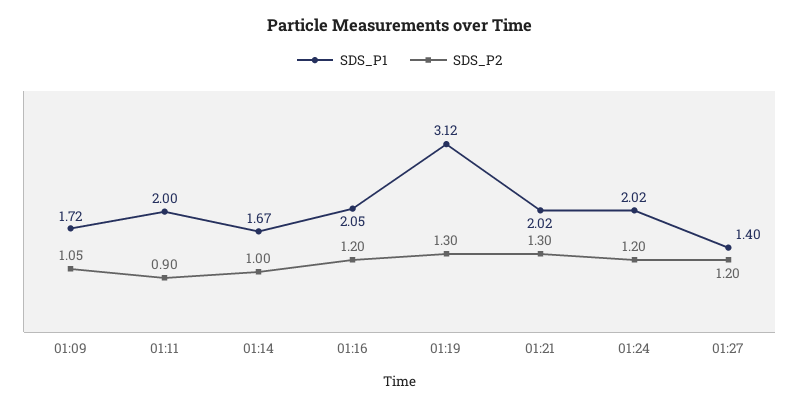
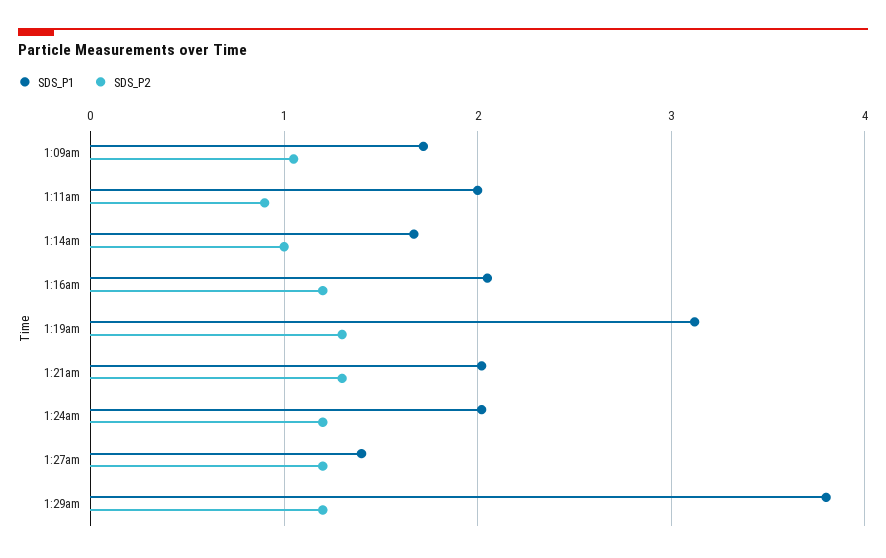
SDS_P1, 1:29am: none -> 3.8
SDS_P2, 1:29am: none -> 1.2

